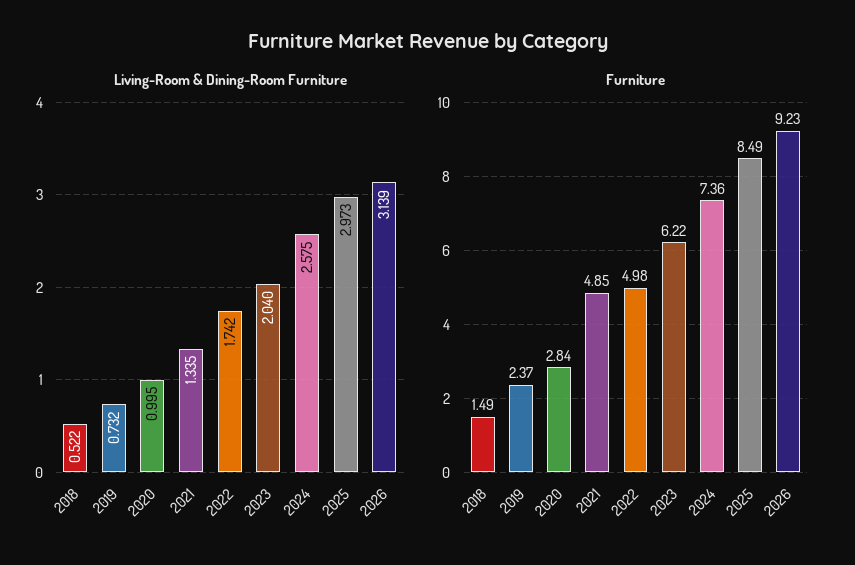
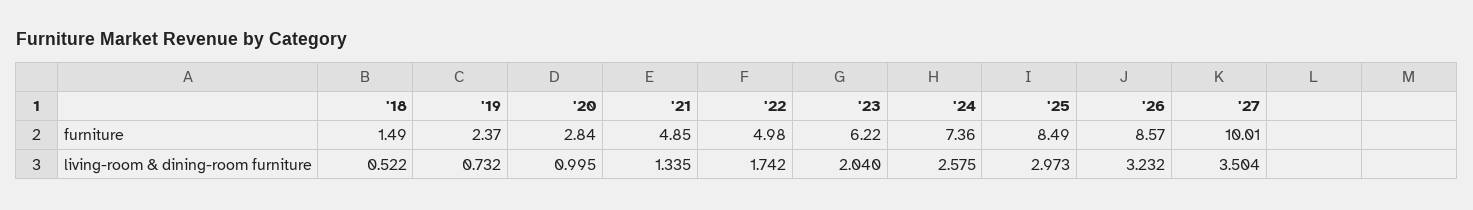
Living-Room & Dining-Room Furniture, 2026: 3.139 -> 3.232
Furniture, 2026: 9.23 -> 8.57
Furniture, '27: none -> 10.01
Living-Room & Dining-Room Furniture, '27: none -> 3.504

